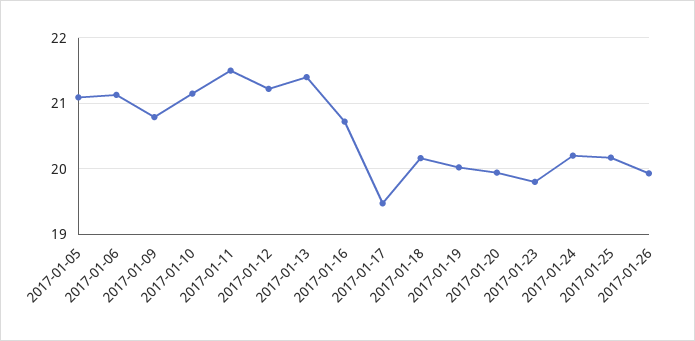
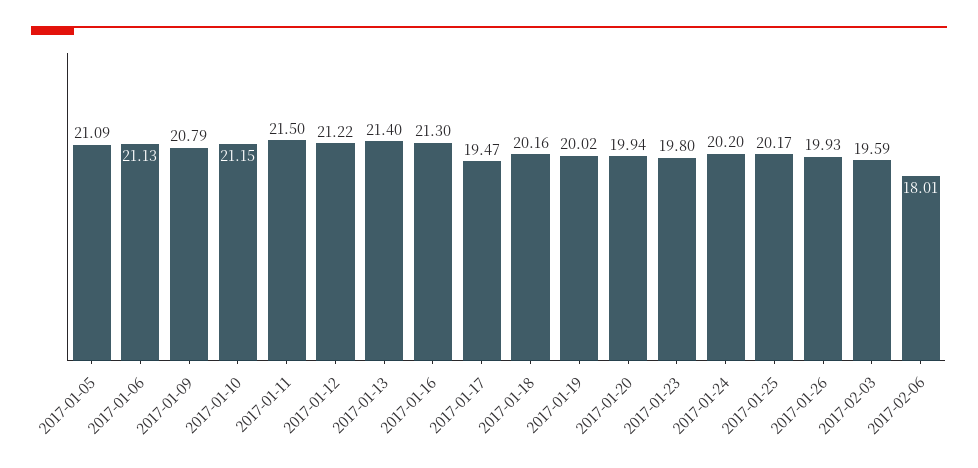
2017-01-16: 20.7 -> 21.3
2017-02-03: none -> 19.59
2017-02-06: none -> 18.01

